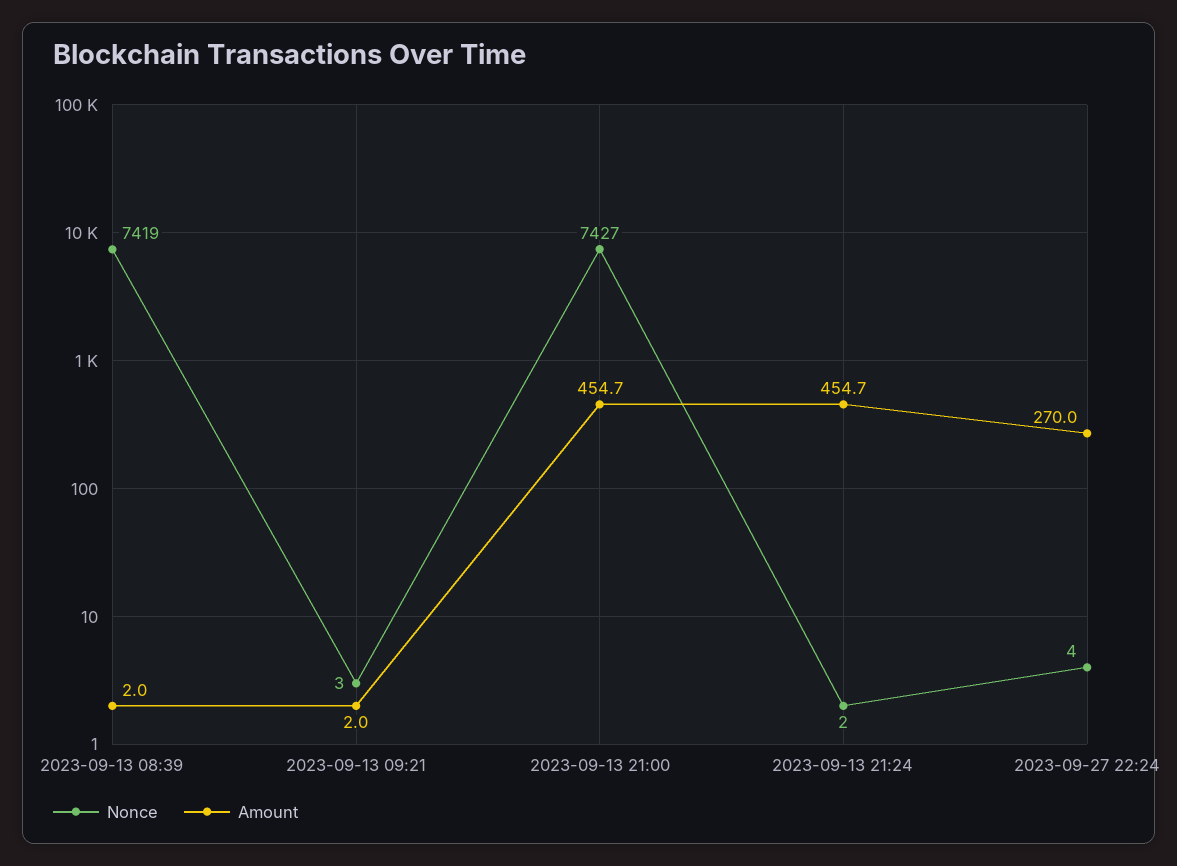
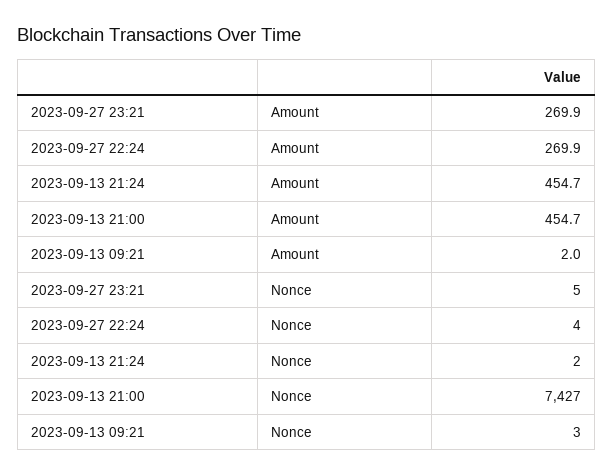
Nonce, 2023-09-13 08:39: 7419 -> none
Amount, 2023-09-13 08:39: 2 -> none
Amount, 2023-09-27 22:24: 270 -> 269.9
Amount, 2023-09-27 23:21: none -> 269.9
Nonce, 2023-09-27 23:21: none -> 5

